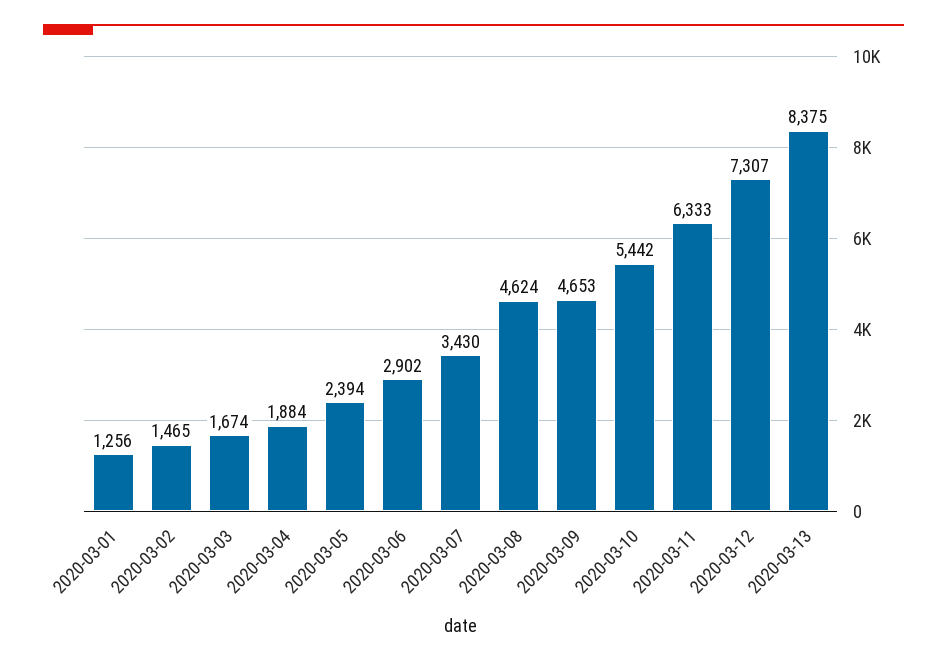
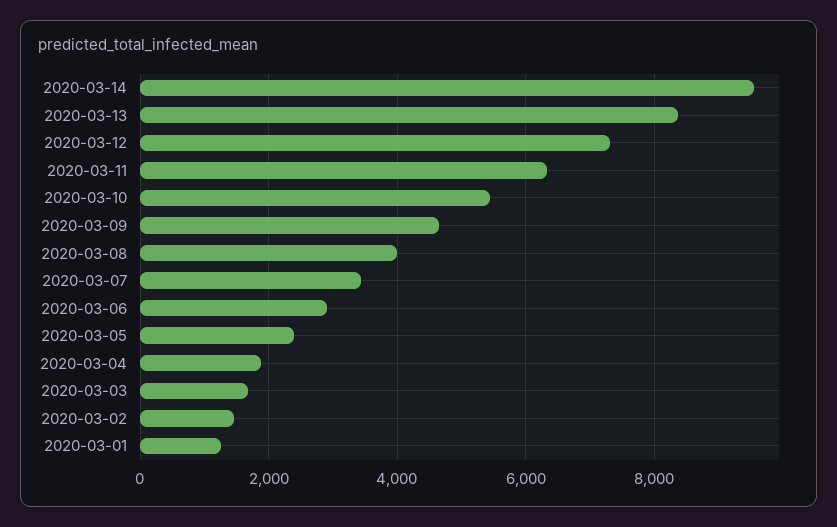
2020-03-08: 4624 -> 4000
2020-03-14: none -> 9600

